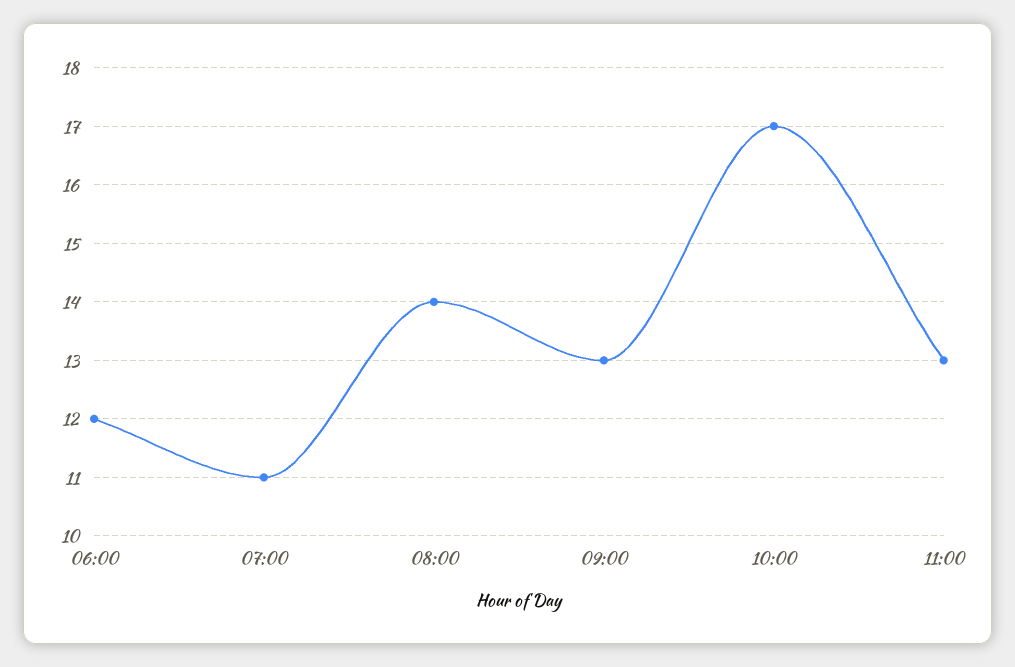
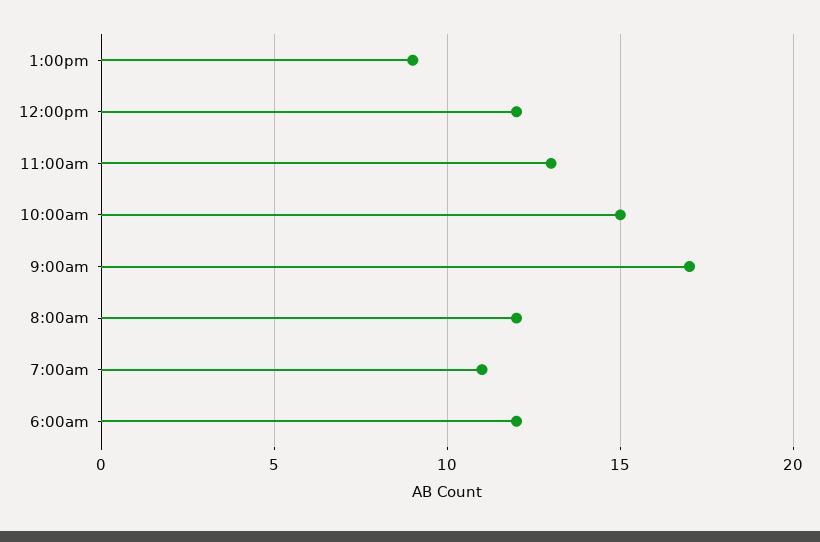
08:00: 14 -> 12
09:00: 13 -> 17
10:00: 17 -> 15
1:00pm: none -> 9
12:00pm: none -> 12

